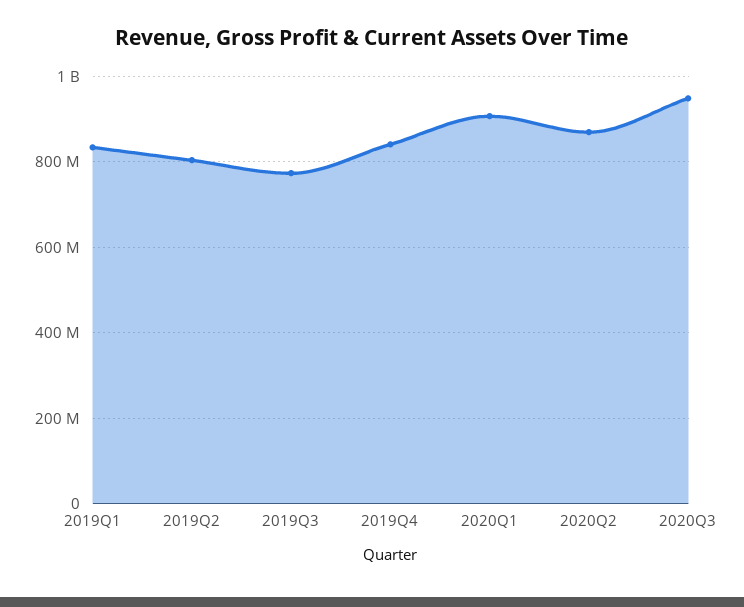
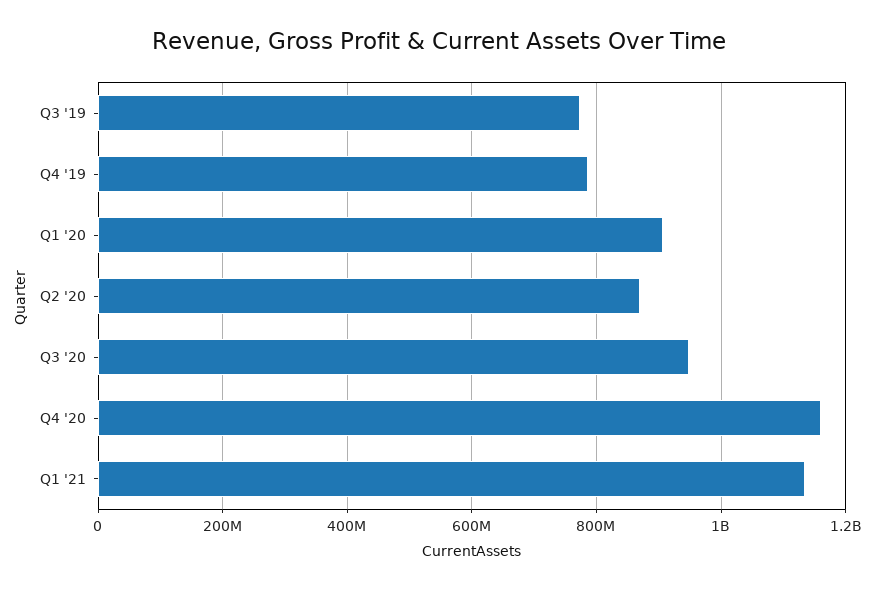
2019Q1: 840000000 -> none
2019Q2: 800000000 -> none
2019Q4: 840000000 -> 780000000
Q4 '20: none -> 1160000000
Q1 '21: none -> 1140000000

